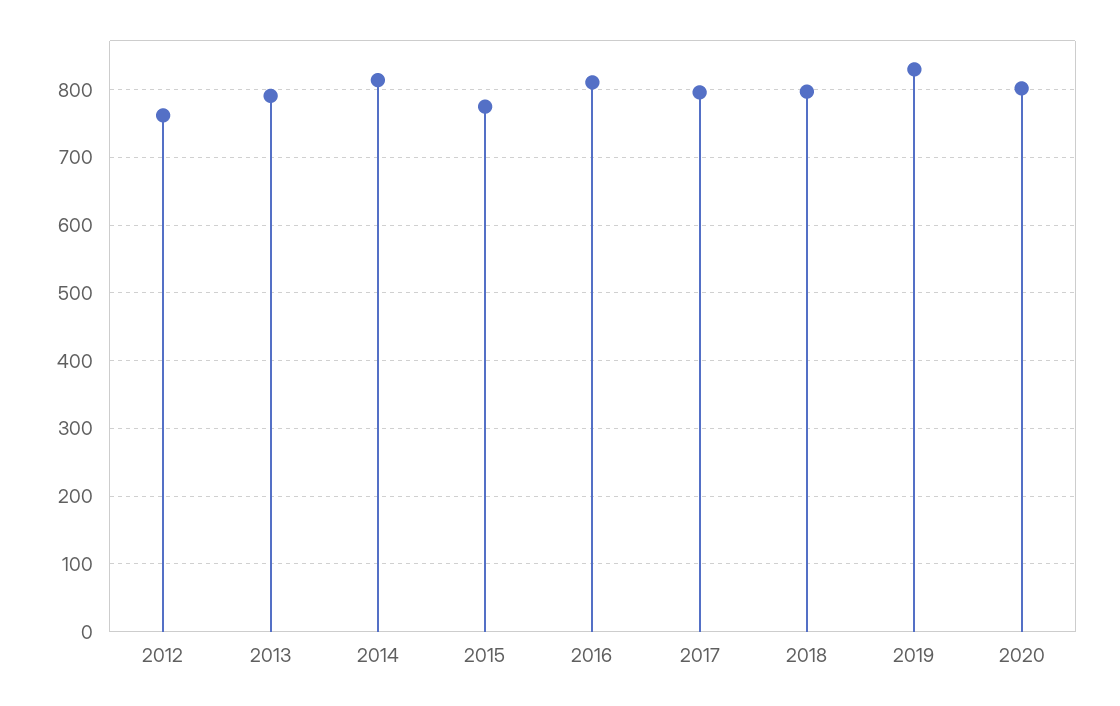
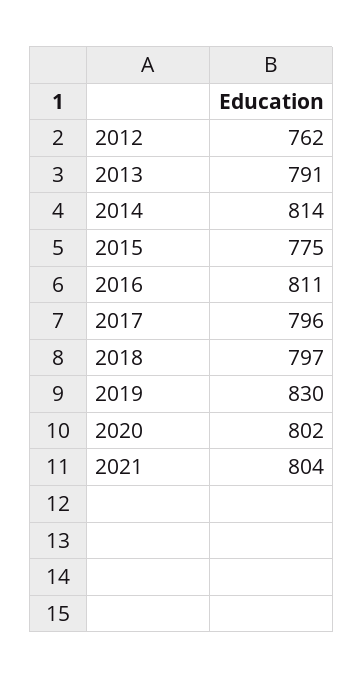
2021: none -> 804

